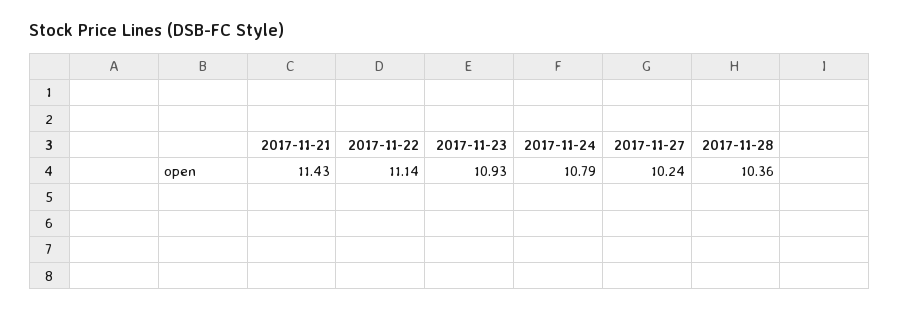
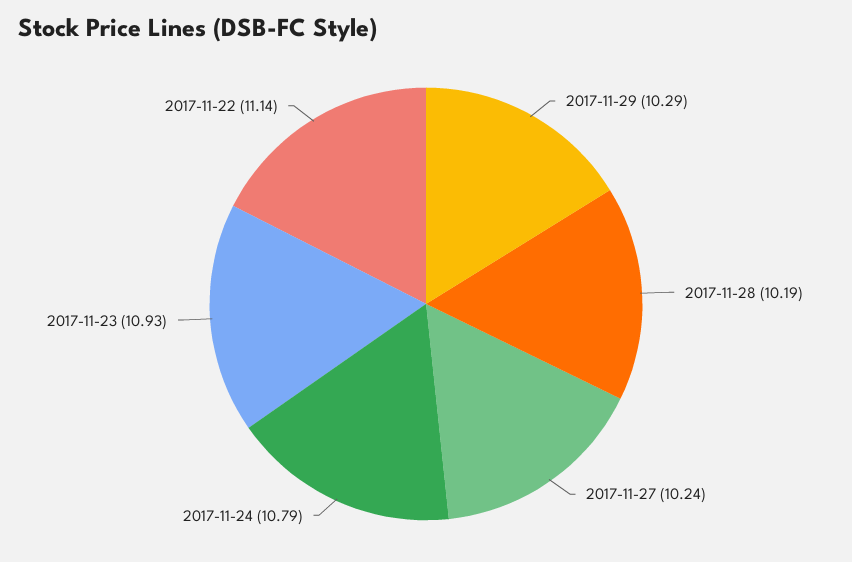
2017-11-21: 11.43 -> none
2017-11-28: 10.36 -> 10.19
2017-11-29: none -> 10.29

